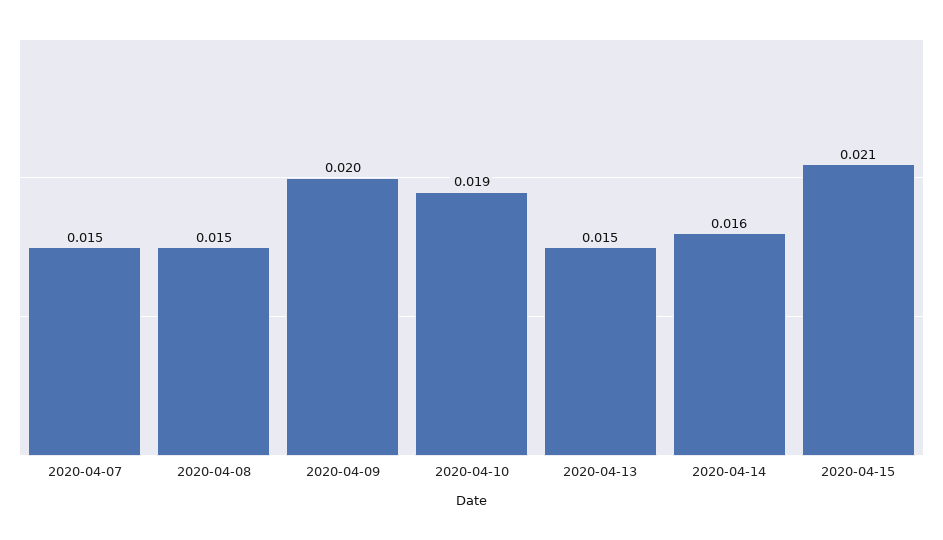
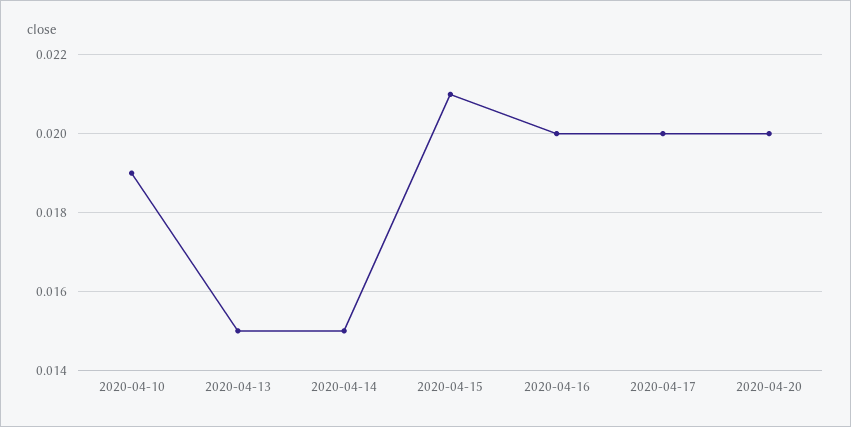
2020-04-07: 0.015 -> none
2020-04-08: 0.015 -> none
2020-04-09: 0.02 -> none
2020-04-14: 0.016 -> 0.015
2020-04-16: none -> 0.02
2020-04-17: none -> 0.02
2020-04-20: none -> 0.02

